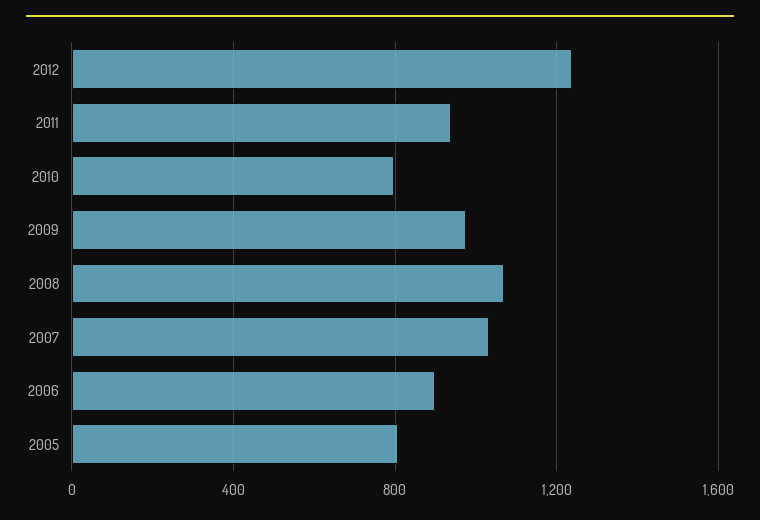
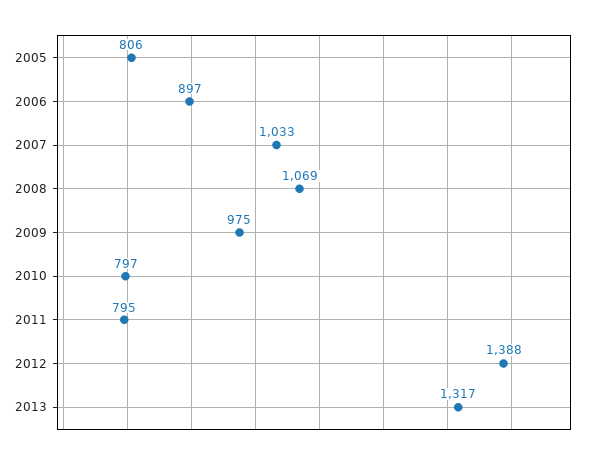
2012: 1250 -> 1388
2011: 950 -> 795
2013: none -> 1317

